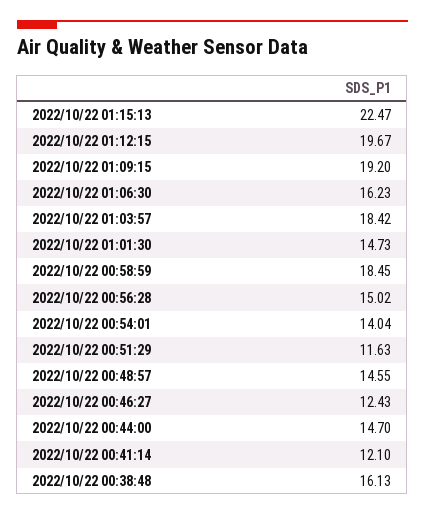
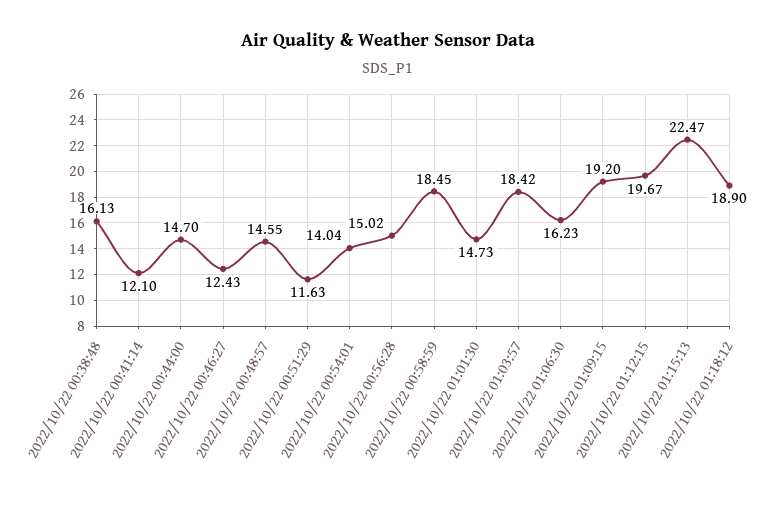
2022/10/22 01:18:12: none -> 18.9

